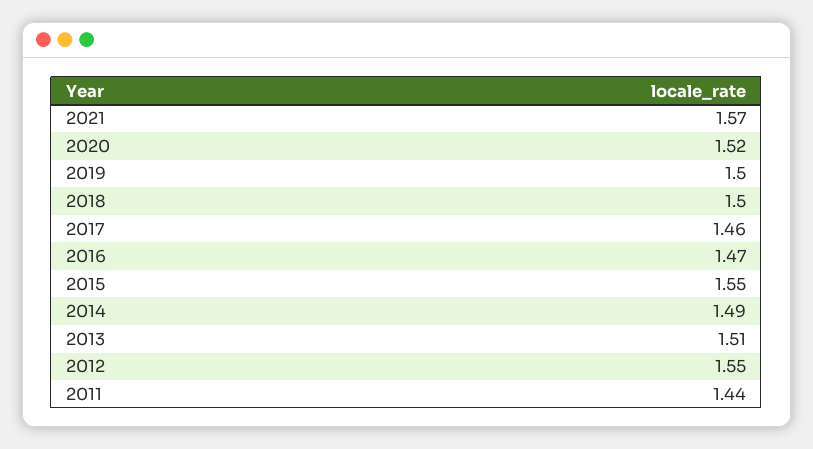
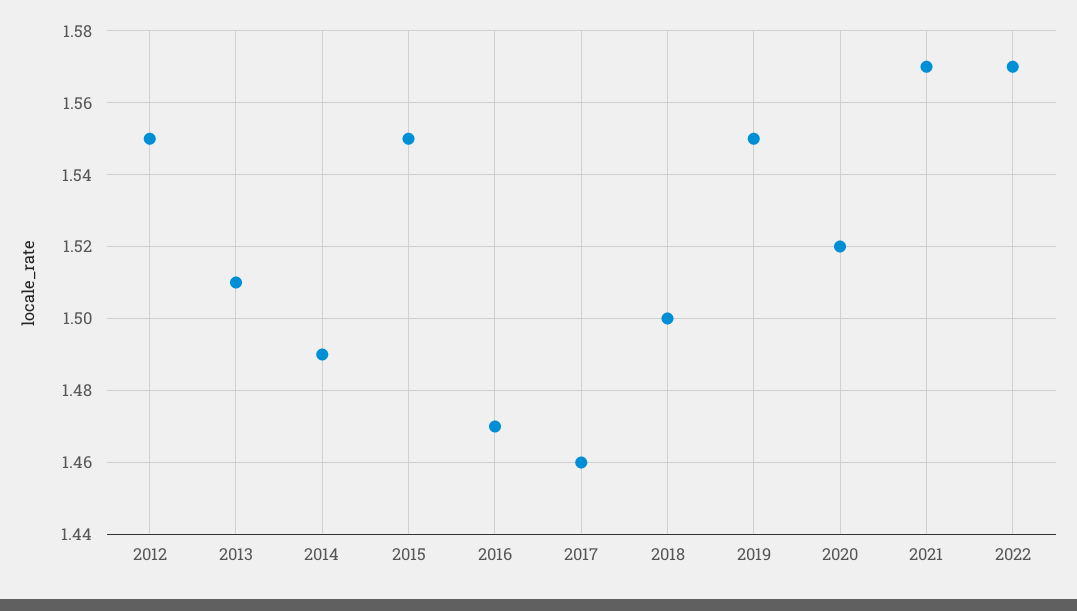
2019: 1.5 -> 1.55
2011: 1.44 -> none
2022: none -> 1.57

